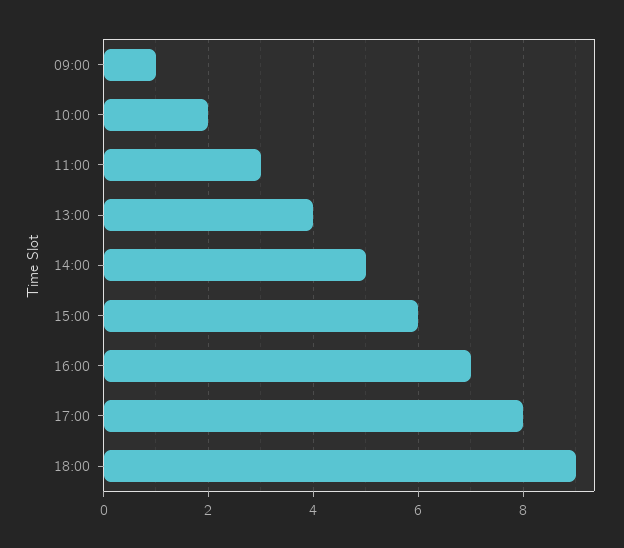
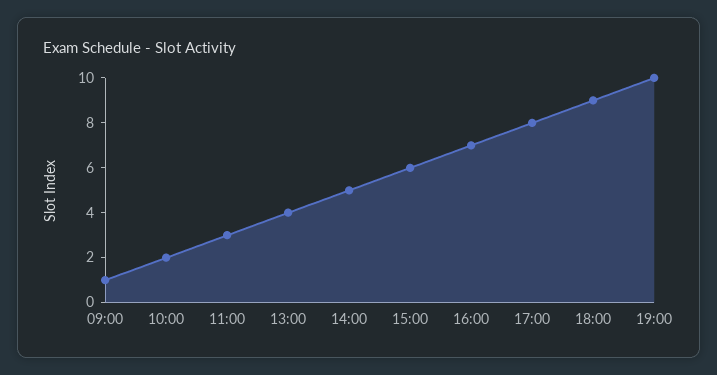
19:00: none -> 10

